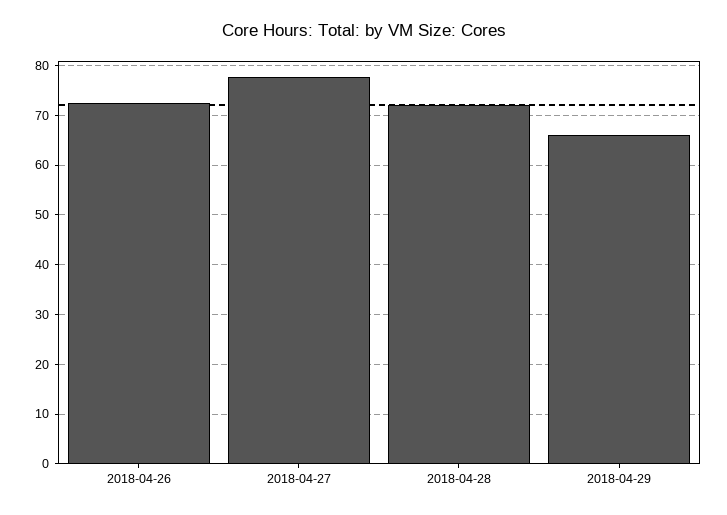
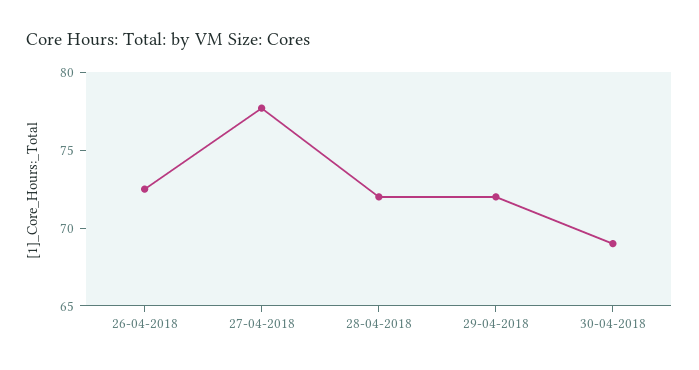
2018-04-29: 66 -> 72
30-04-2018: none -> 69

